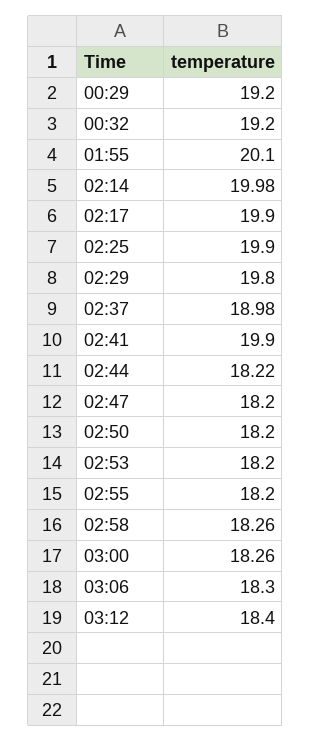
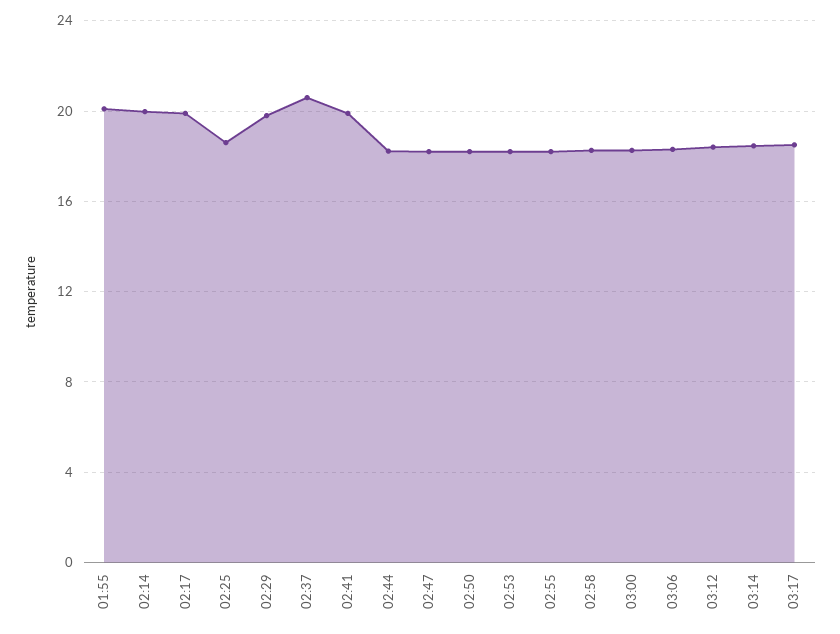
00:29: 19.2 -> none
00:32: 19.2 -> none
02:25: 19.9 -> 18.5
02:37: 18.98 -> 20.5
03:14: none -> 18.5
03:17: none -> 18.5

